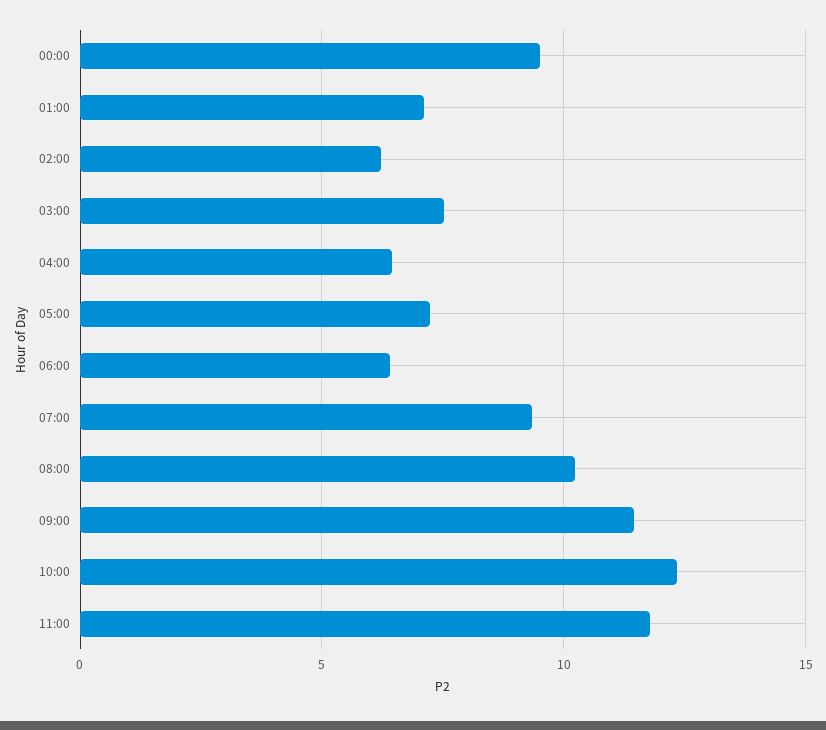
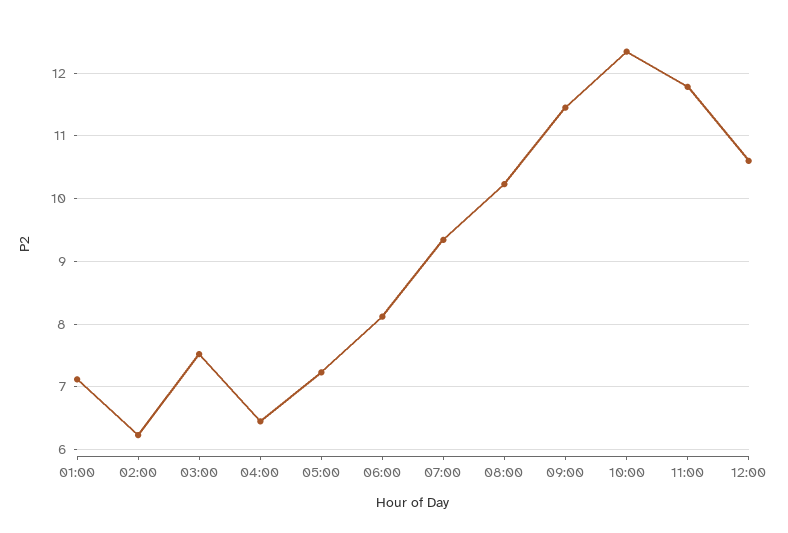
00:00: 9.5 -> none
06:00: 6.5 -> 8.1
12:00: none -> 10.6

